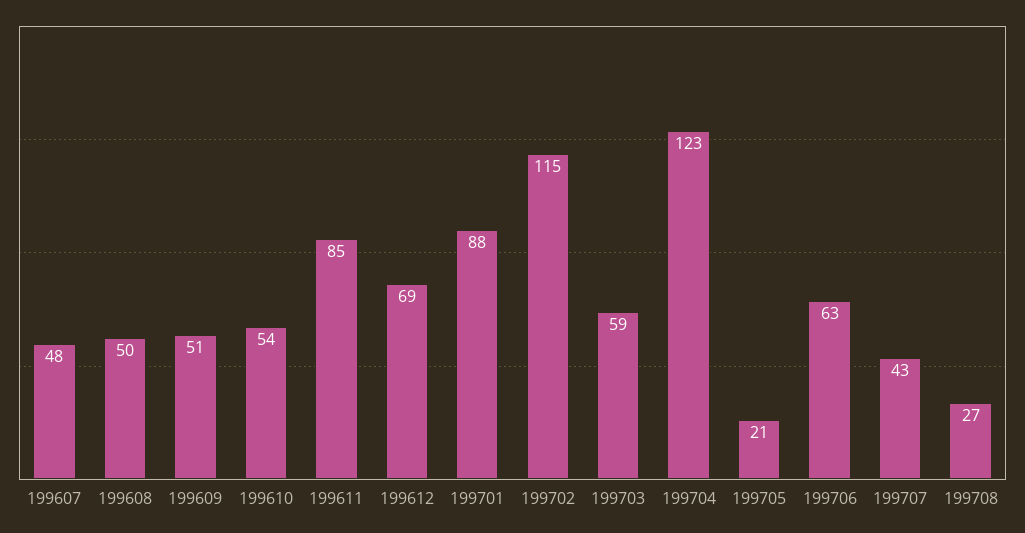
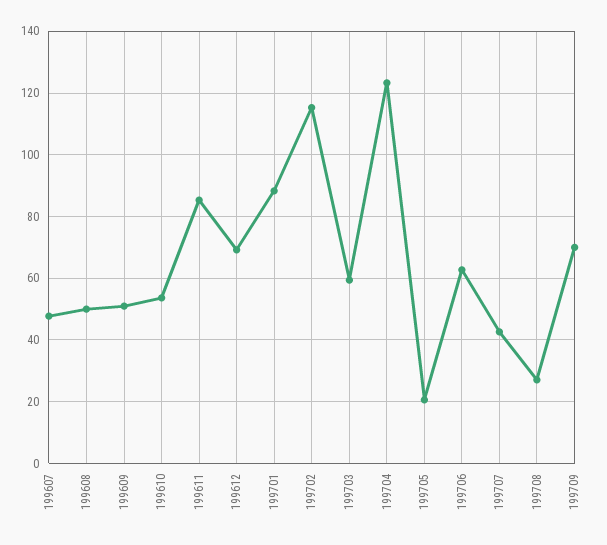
199709: none -> 70

